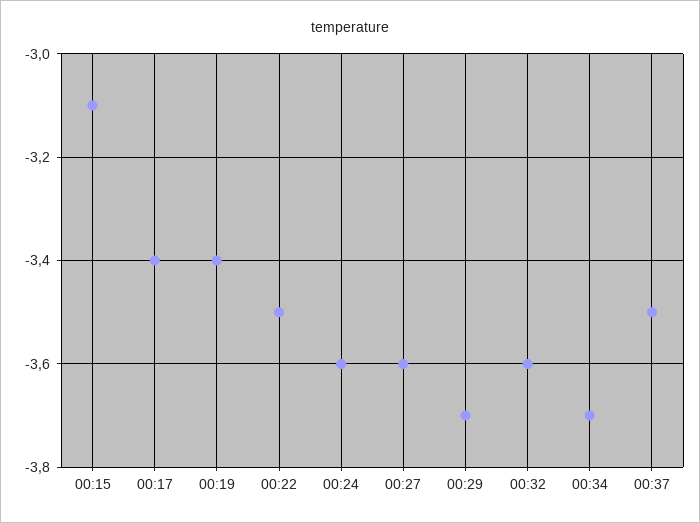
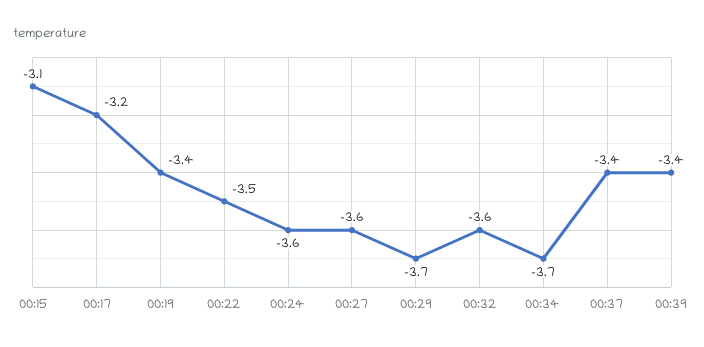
00:17: -3.4 -> -3.2
00:37: -3.5 -> -3.4
00:39: none -> -3.4

